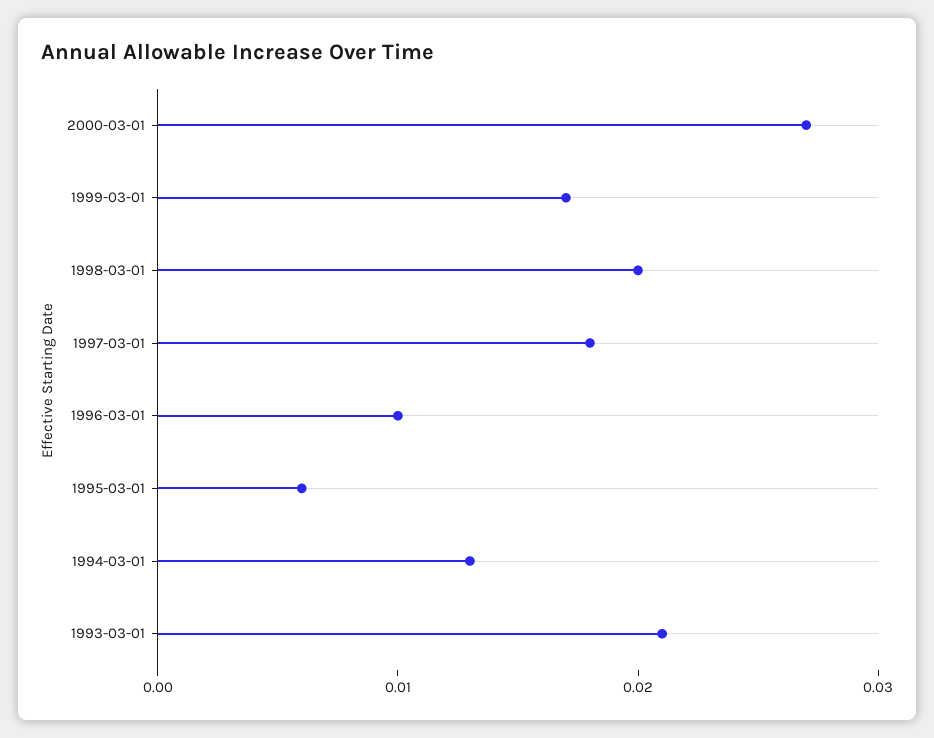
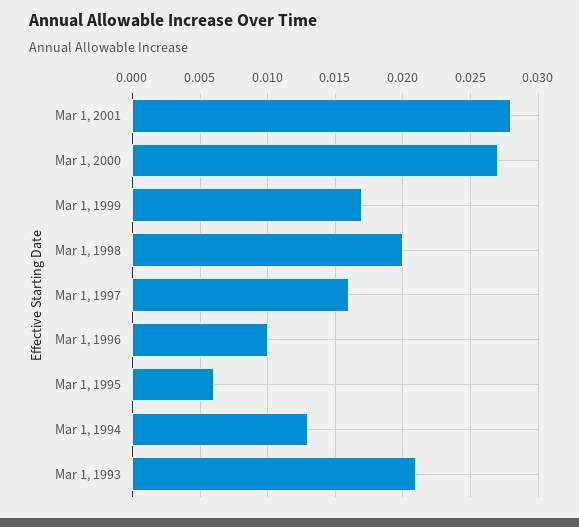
1997-03-01: 0.018 -> 0.016
Mar 1, 2001: none -> 0.028

